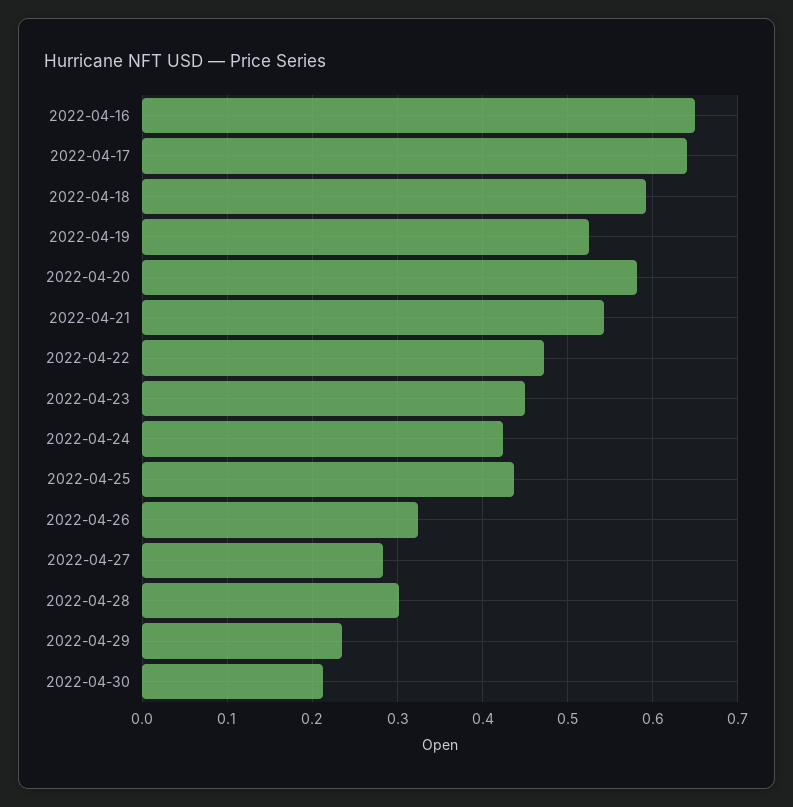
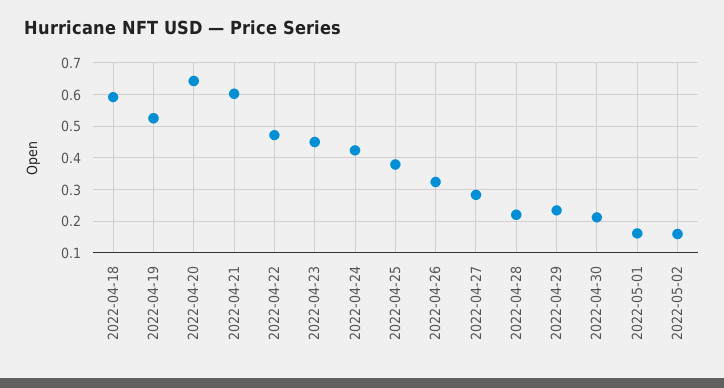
2022-04-16: 0.65 -> none
2022-04-17: 0.64 -> none
2022-04-20: 0.58 -> 0.64
2022-04-21: 0.54 -> 0.6
2022-04-25: 0.44 -> 0.38
2022-04-28: 0.3 -> 0.22
2022-05-01: none -> 0.16
2022-05-02: none -> 0.16

